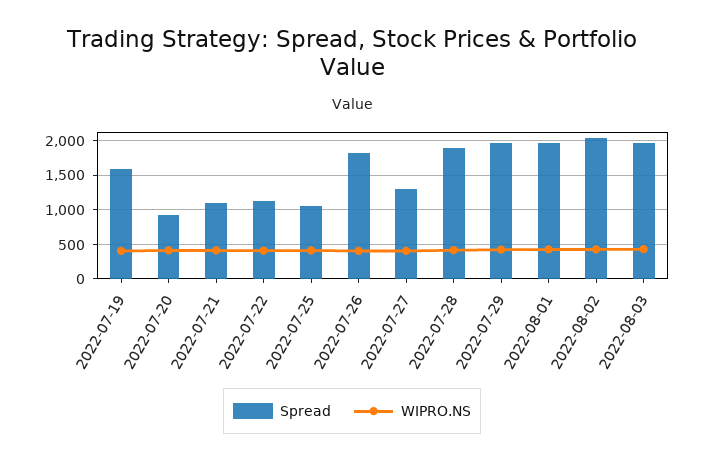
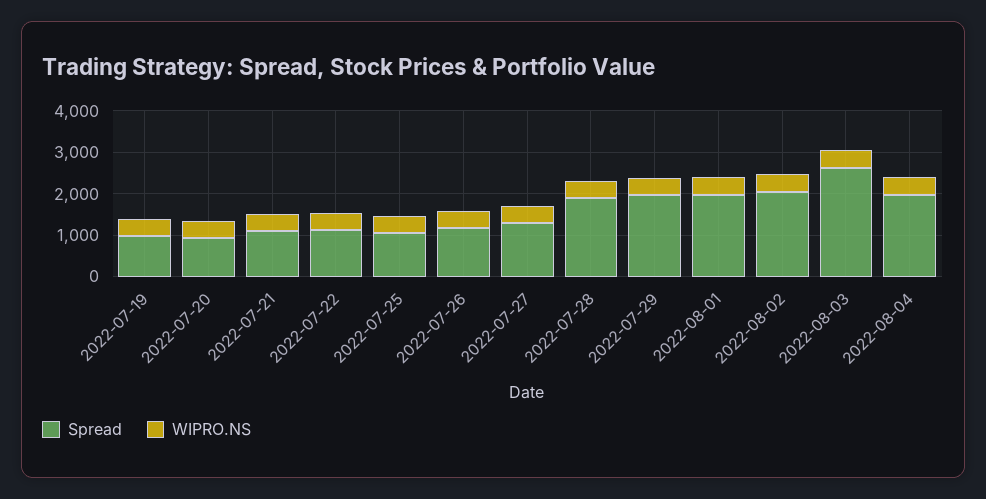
Spread, 2022-07-19: 1600 -> 1000
Spread, 2022-07-26: 1800 -> 1200
Spread, 2022-08-03: 2000 -> 2600
Spread, 2022-08-04: none -> 2000
WIPRO.NS, 2022-08-04: none -> 400

